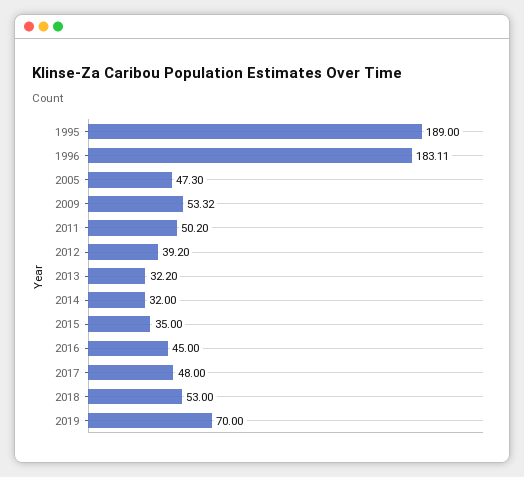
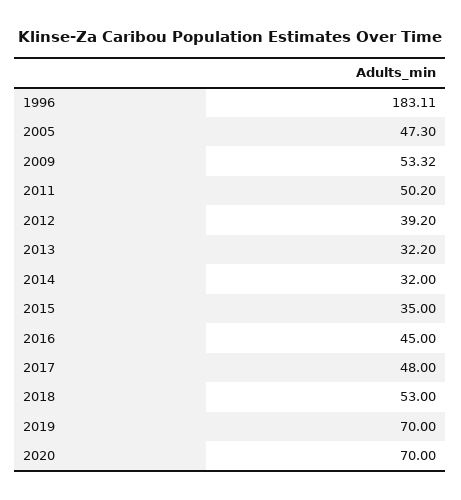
1995: 189 -> none
2020: none -> 70

